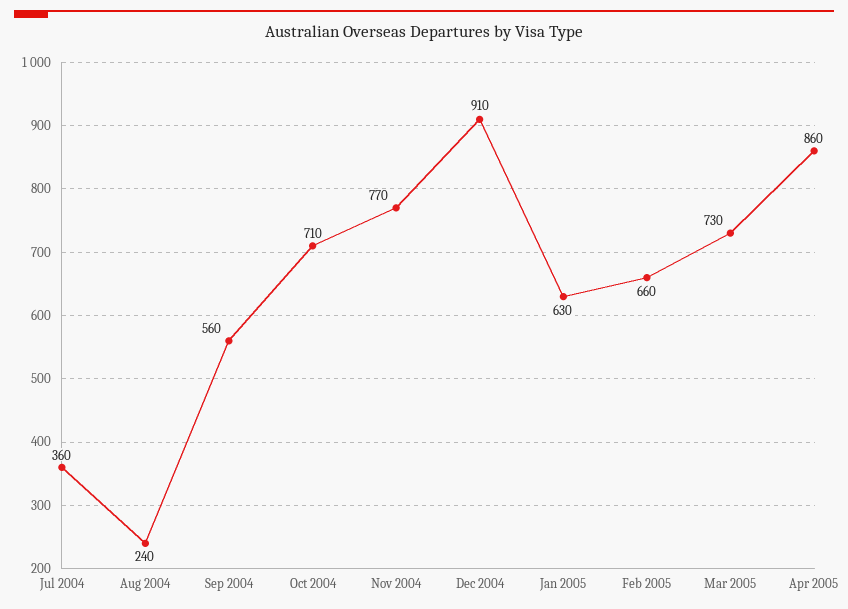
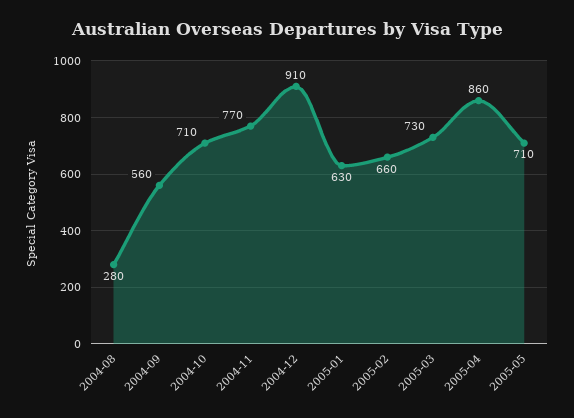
Jul 2004: 360 -> none
Aug 2004: 240 -> 280
2005-05: none -> 710

